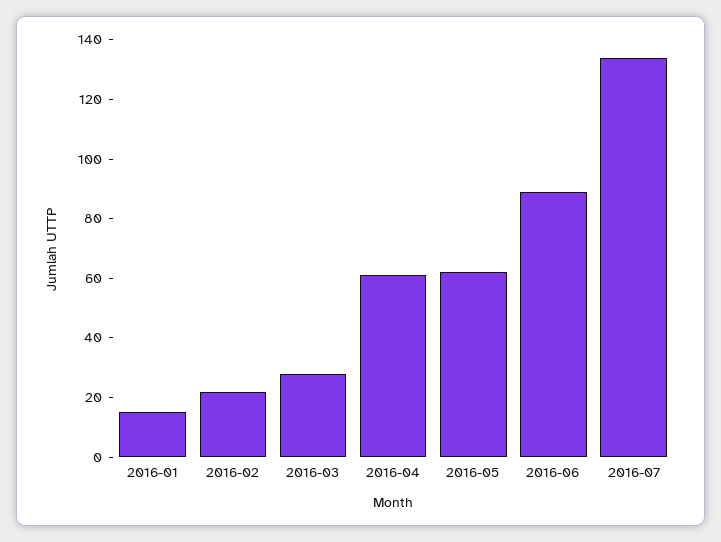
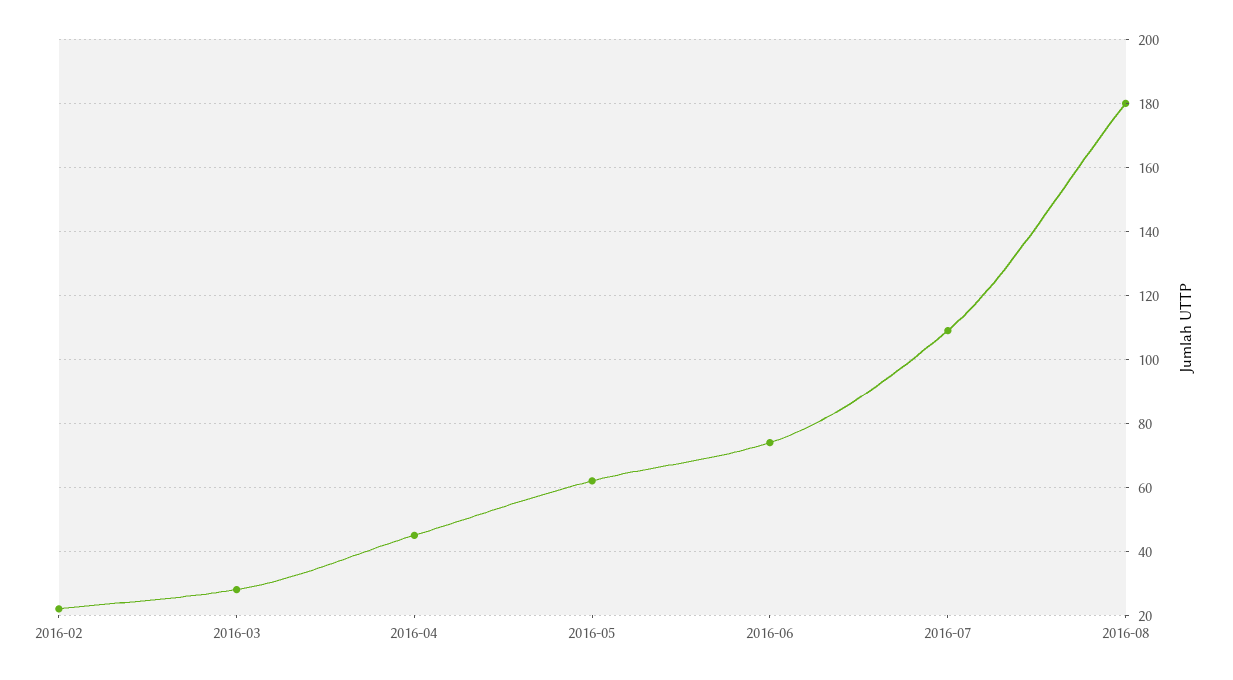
2016-01: 15 -> none
2016-04: 60 -> 45
2016-06: 90 -> 75
2016-07: 135 -> 110
2016-08: none -> 180

